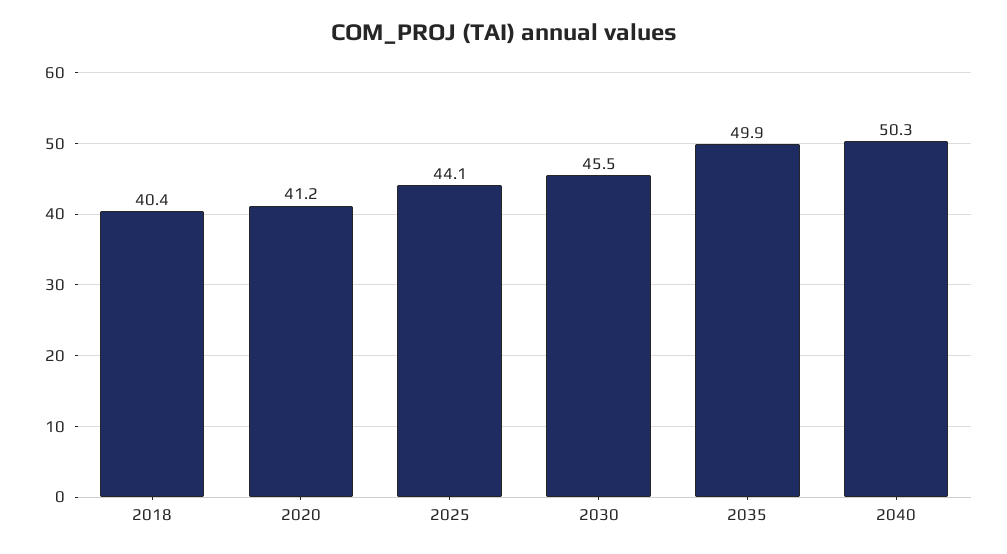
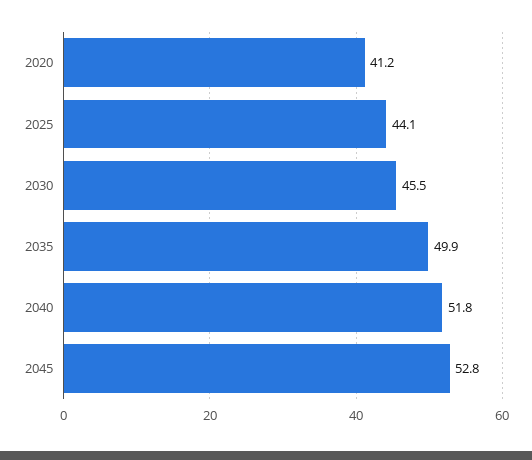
2018: 40.4 -> none
2040: 50.3 -> 51.8
2045: none -> 52.8

